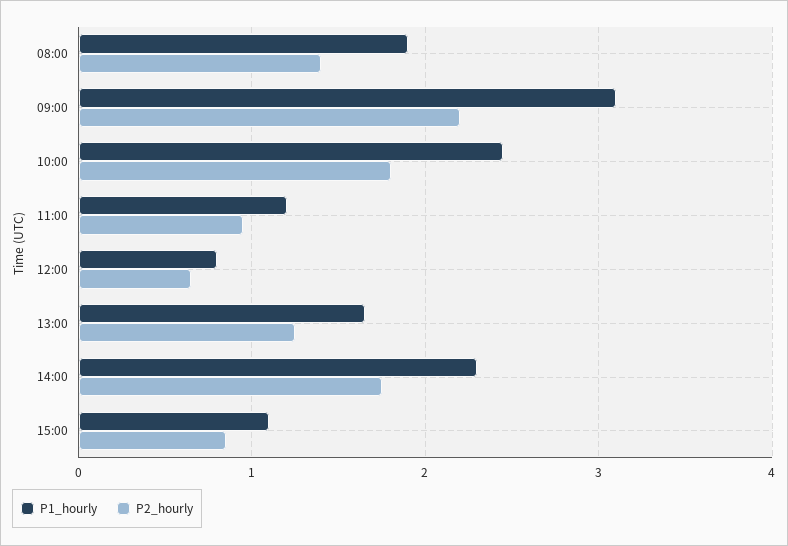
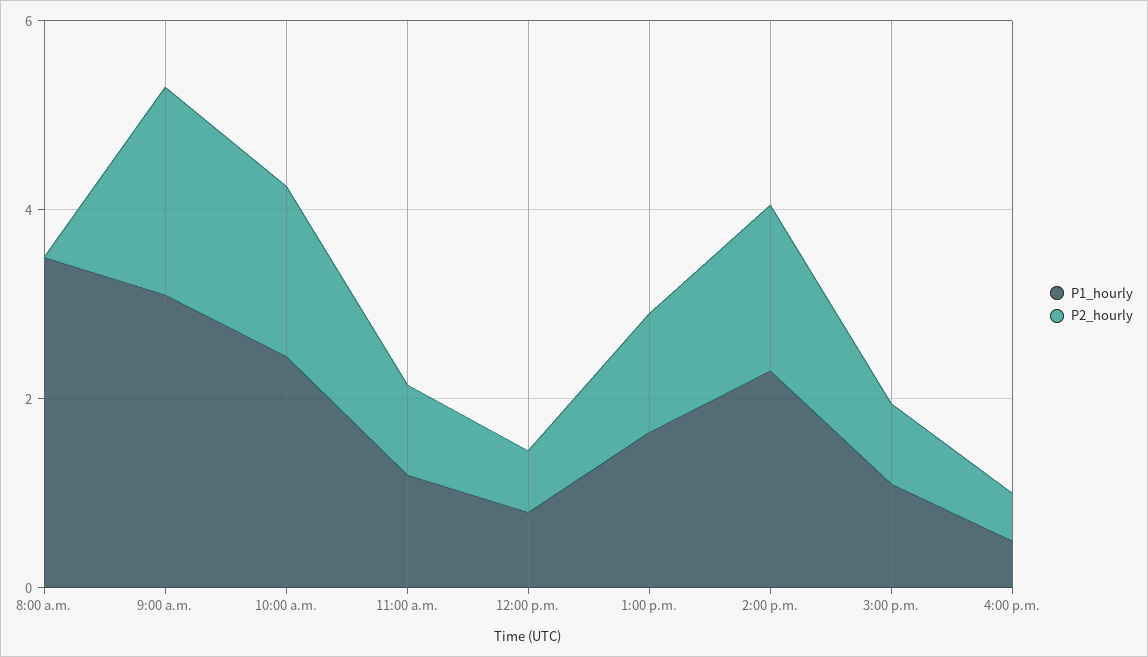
P1_hourly, 08:00: 1.9 -> 3.5
P2_hourly, 08:00: 1.4 -> 0
P1_hourly, 4:00 p.m.: none -> 0.5
P2_hourly, 4:00 p.m.: none -> 0.5

